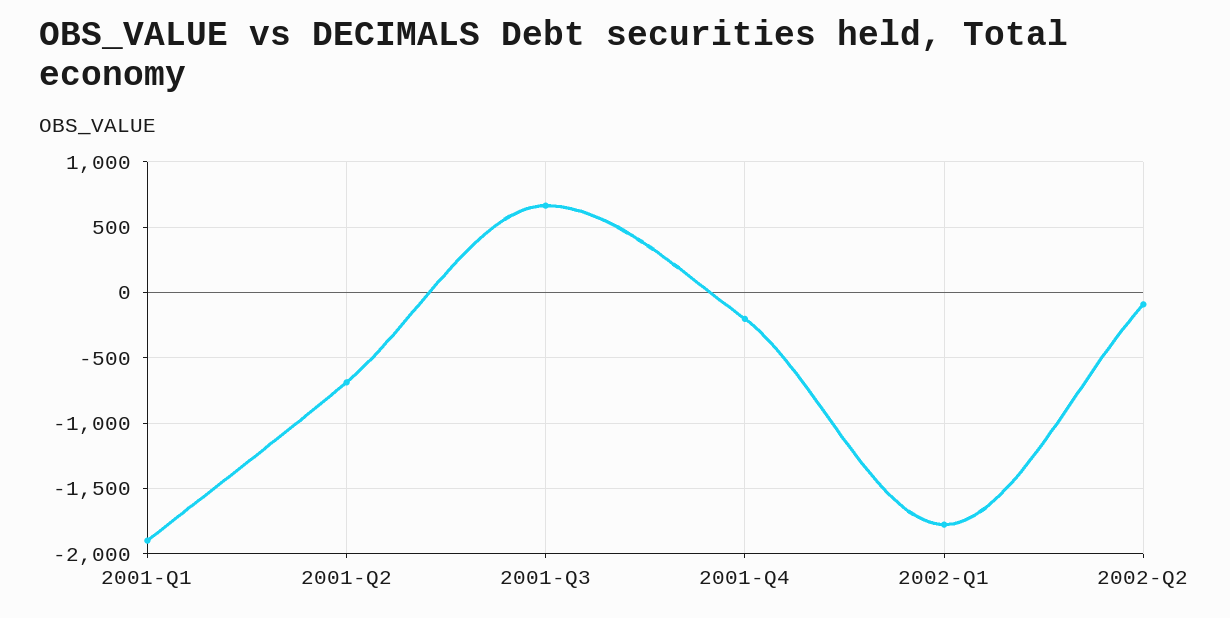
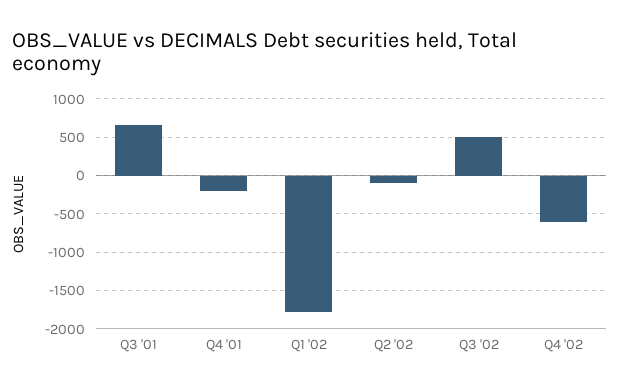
2001-Q1: -1900 -> none
2001-Q2: -700 -> none
Q3 '02: none -> 500
Q4 '02: none -> -600

